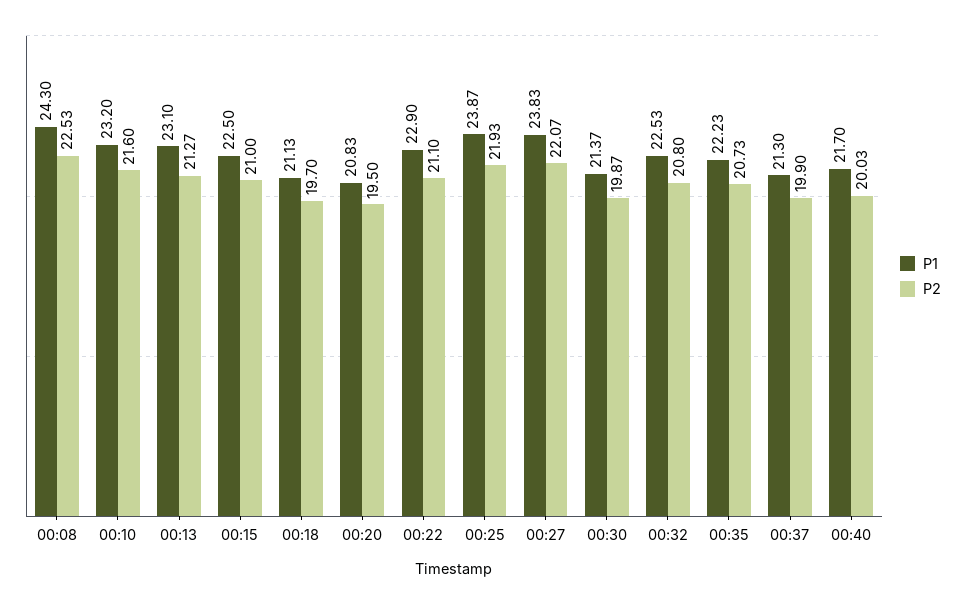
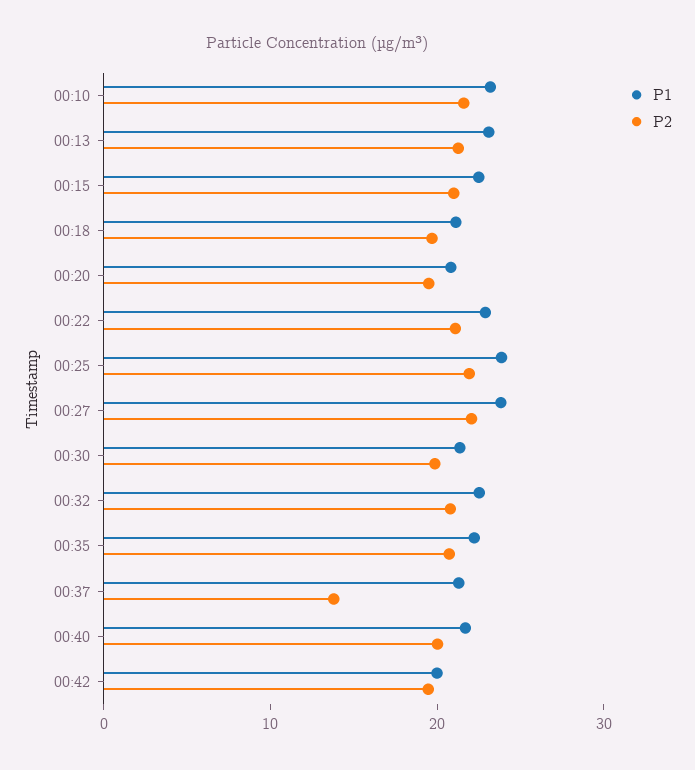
P1, 00:08: 24.3 -> none
P2, 00:08: 22.53 -> none
P2, 00:37: 19.9 -> 14
P1, 00:42: none -> 20
P2, 00:42: none -> 20

